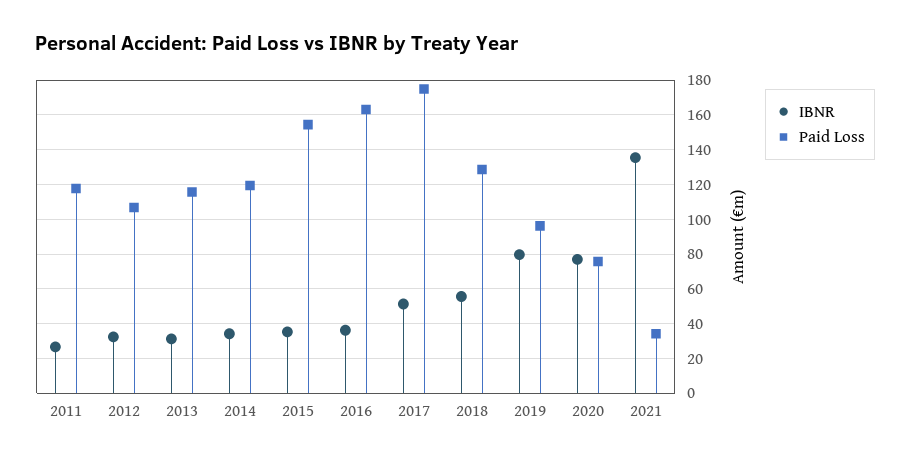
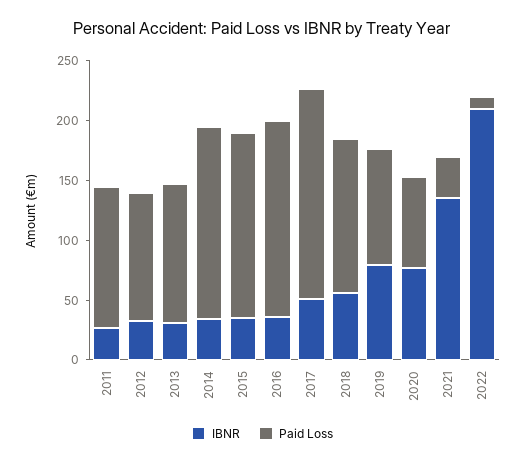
Paid Loss, 2014: 120 -> 160
IBNR, 2022: none -> 210
Paid Loss, 2022: none -> 10

